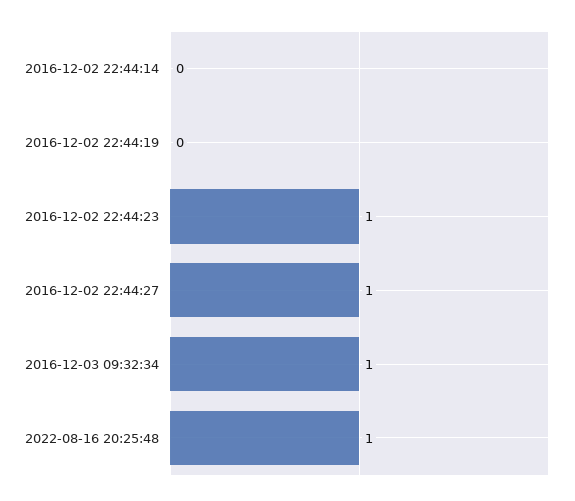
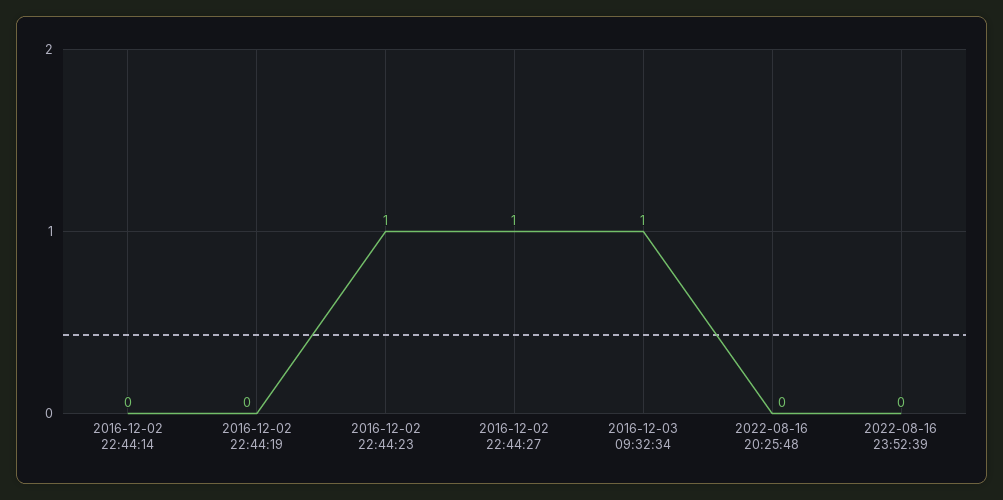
2022-08-16 20:25:48: 1 -> 0
2022-08-16 23:52:39: none -> 0

